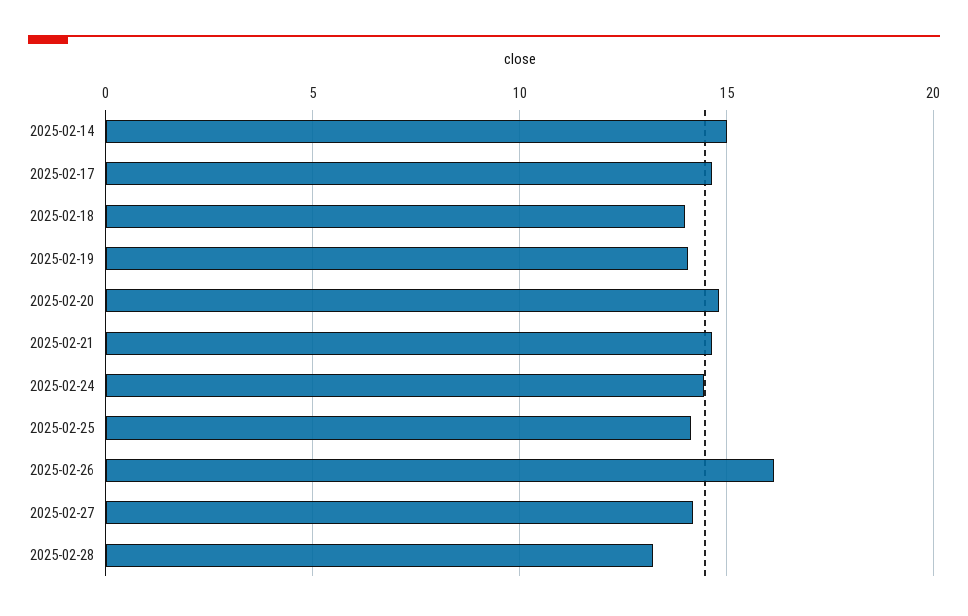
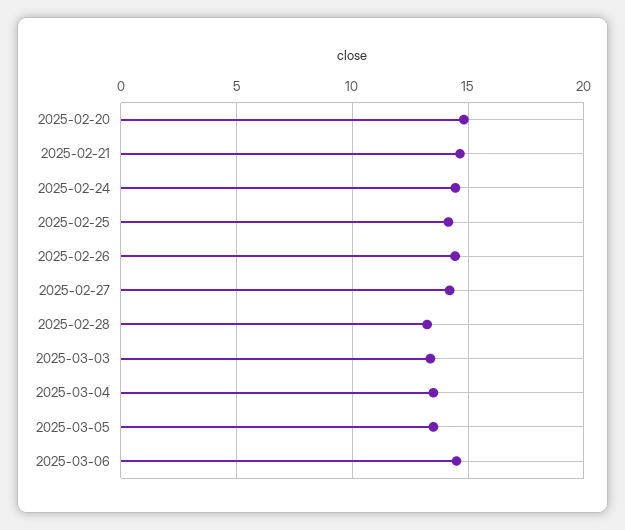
2025-02-14: 15 -> none
2025-02-17: 14.5 -> none
2025-02-18: 14 -> none
2025-02-19: 14 -> none
2025-02-26: 16 -> 14.5
2025-03-03: none -> 13.5
2025-03-04: none -> 13.5
2025-03-05: none -> 13.5
2025-03-06: none -> 14.5

